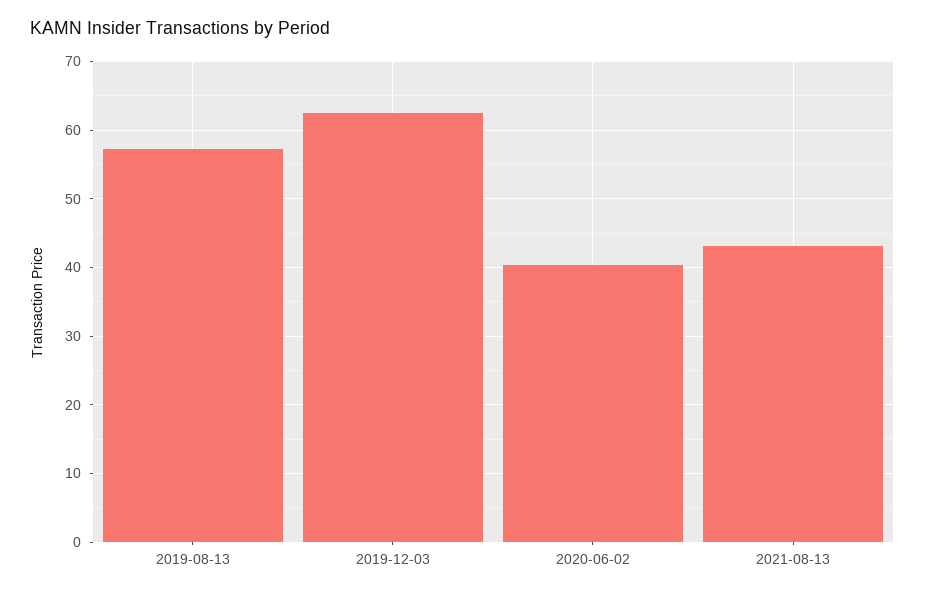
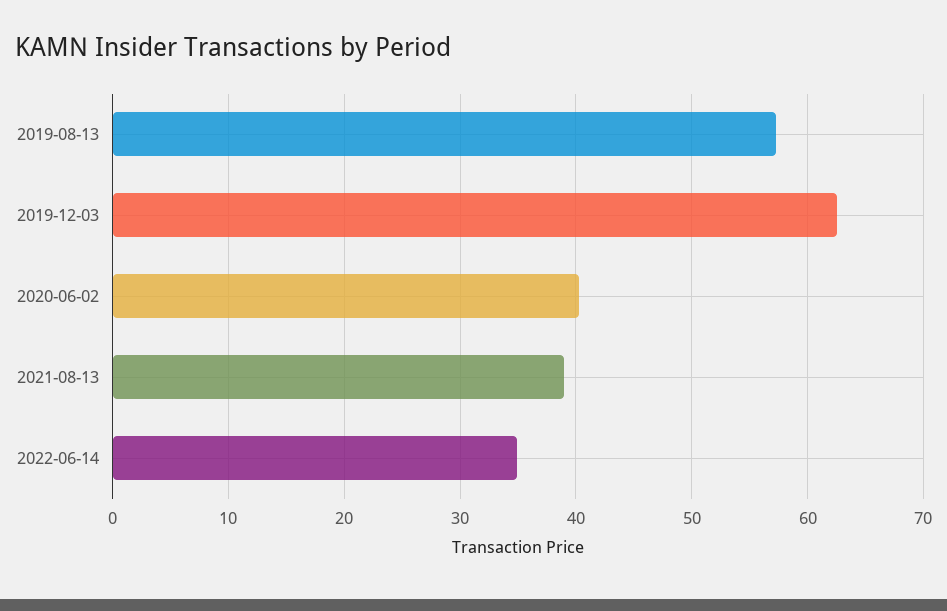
2021-08-13: 43 -> 39
2022-06-14: none -> 35

